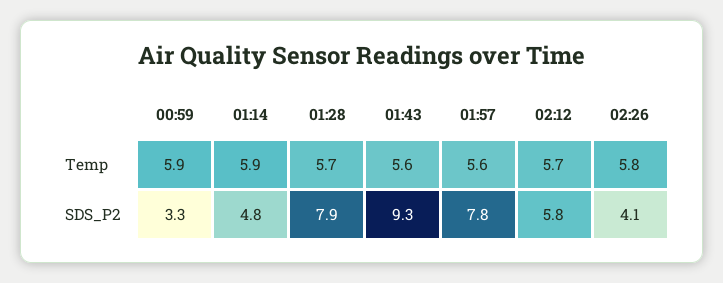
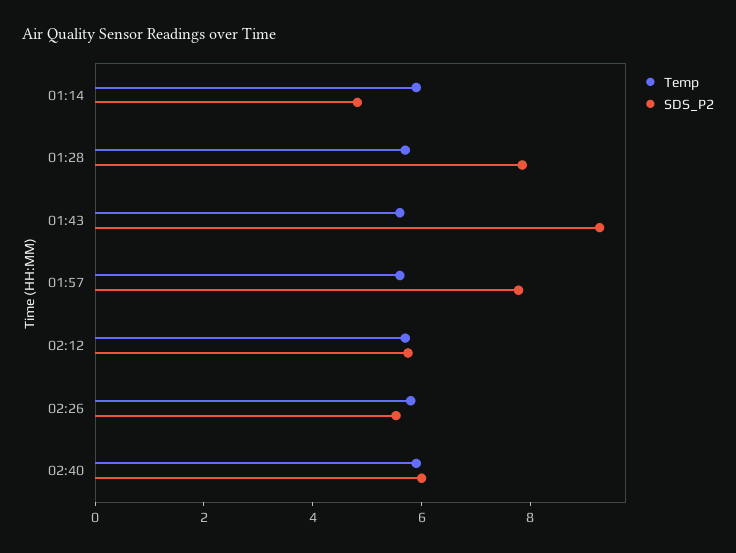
Temp, 00:59: 5.9 -> none
SDS_P2, 00:59: 3.3 -> none
SDS_P2, 02:26: 4.1 -> 5.5
Temp, 02:40: none -> 6
SDS_P2, 02:40: none -> 6

